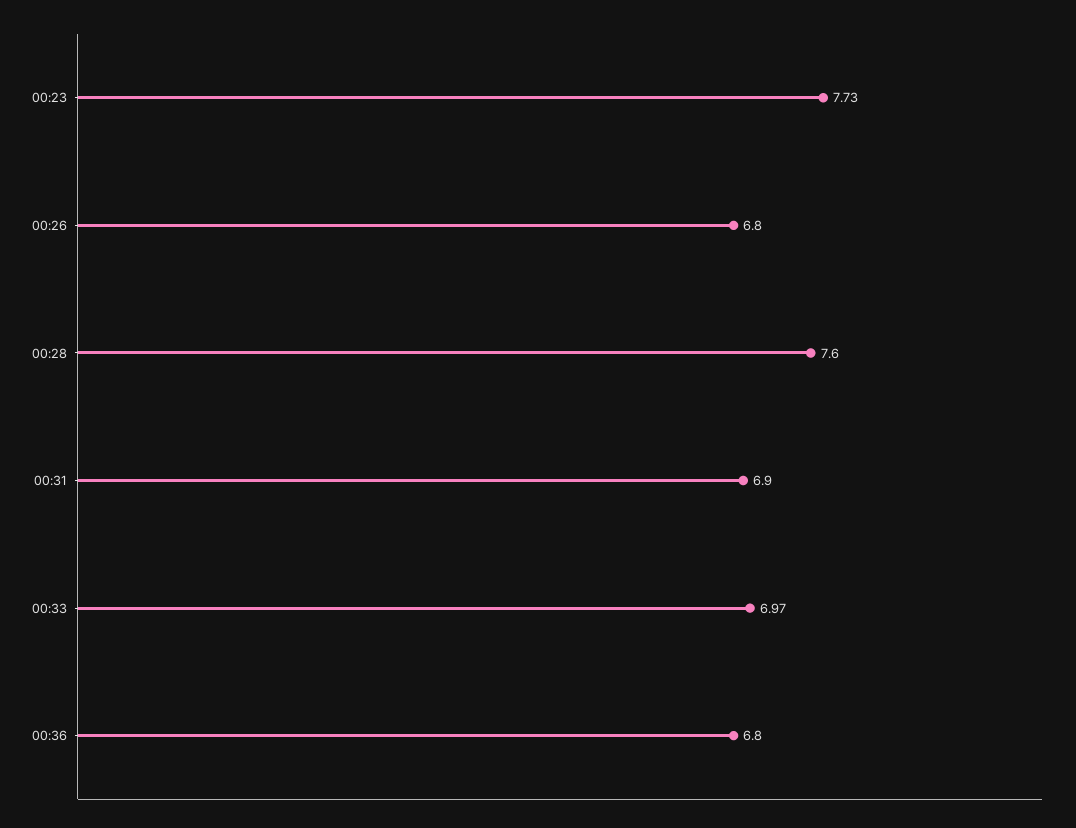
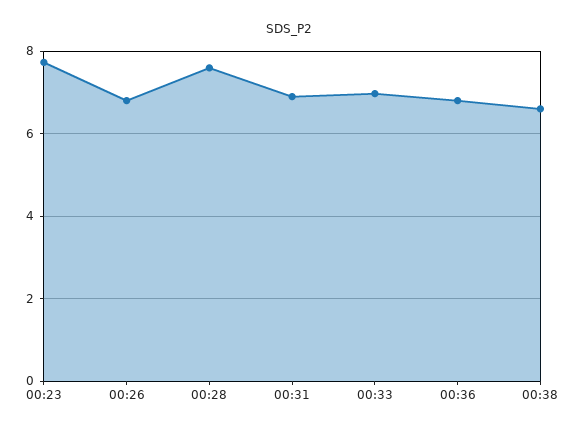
00:38: none -> 6.6

